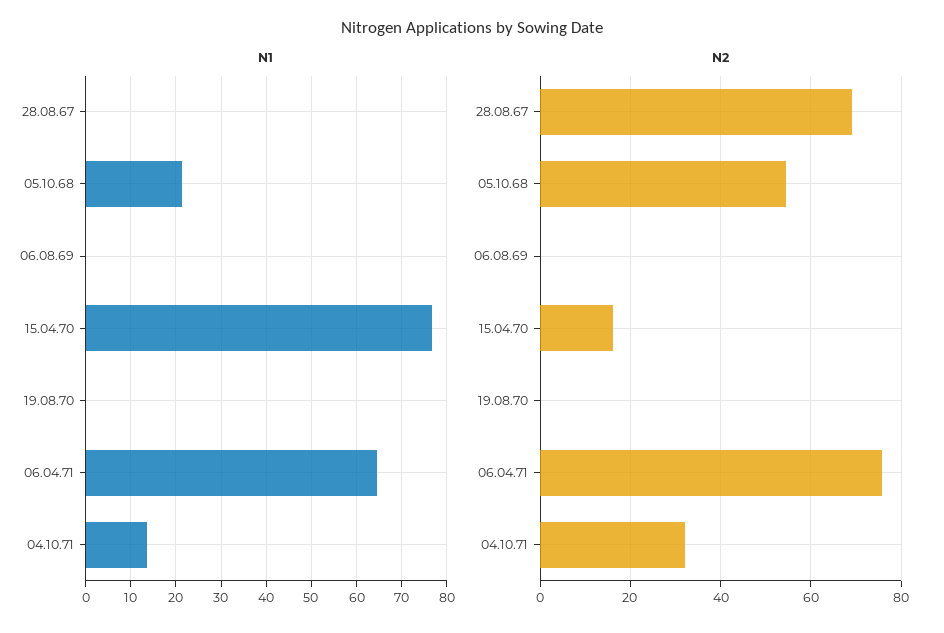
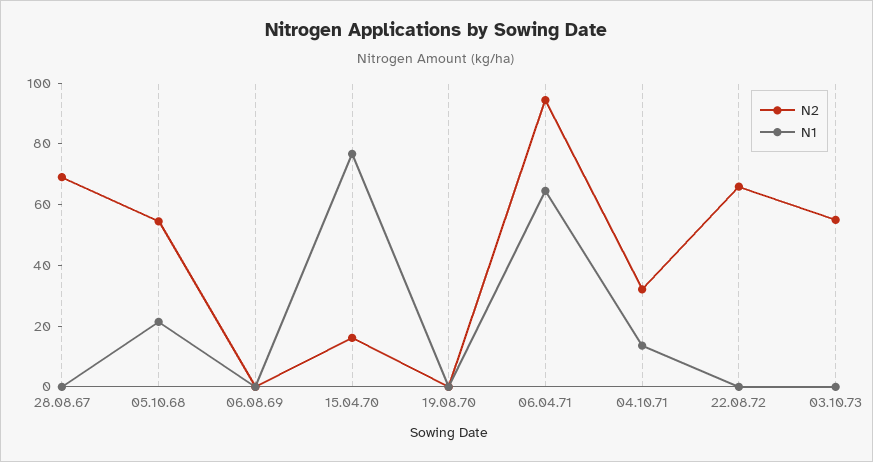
N2, 06.04.71: 76 -> 95
N2, 22.08.72: none -> 65
N1, 22.08.72: none -> 0
N2, 03.10.73: none -> 55
N1, 03.10.73: none -> 0

